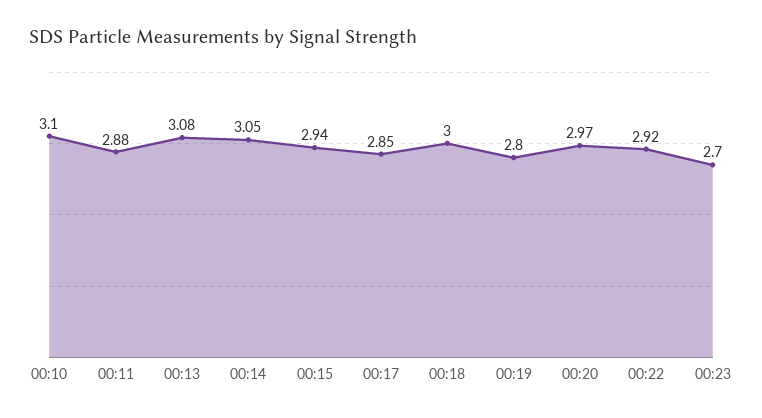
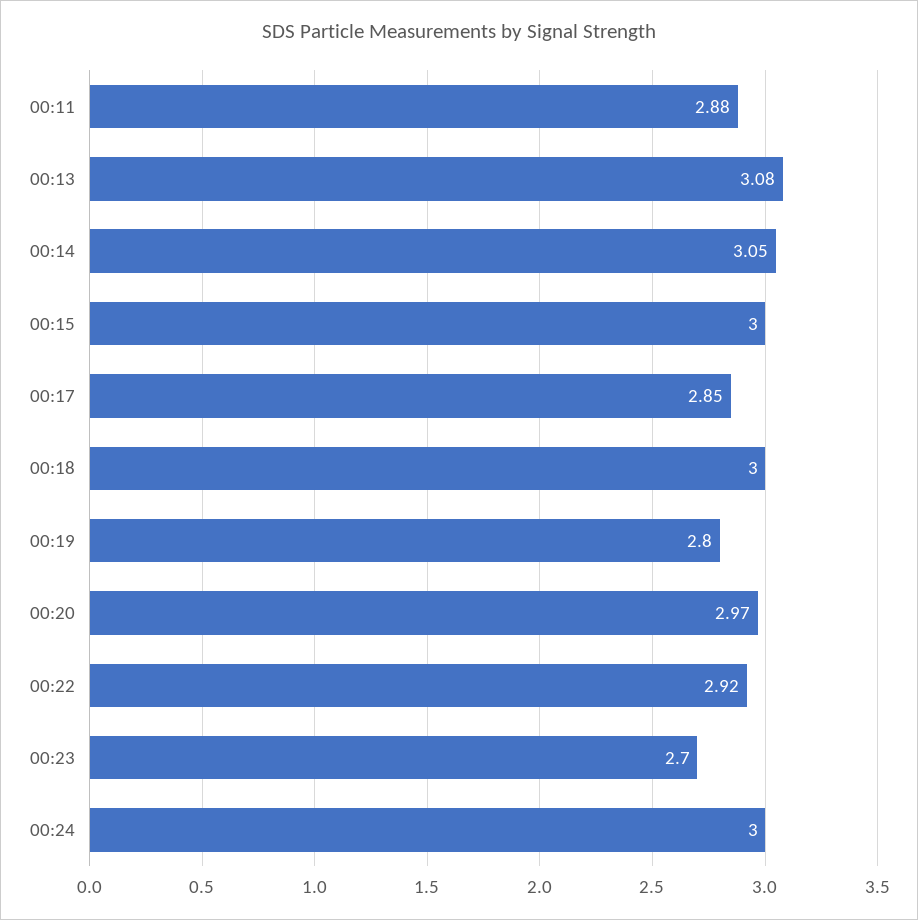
00:10: 3.1 -> none
00:15: 2.94 -> 3
00:24: none -> 3

